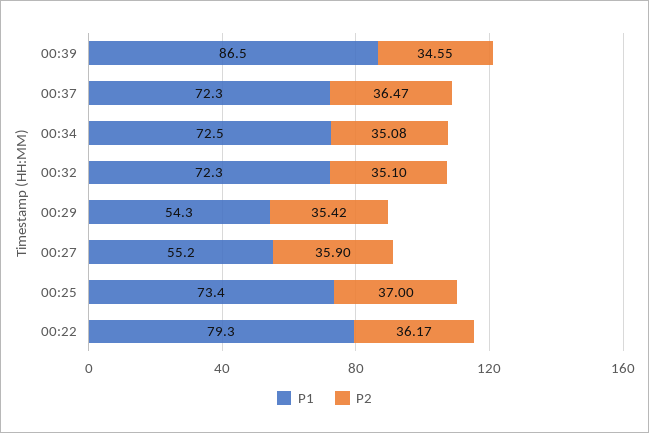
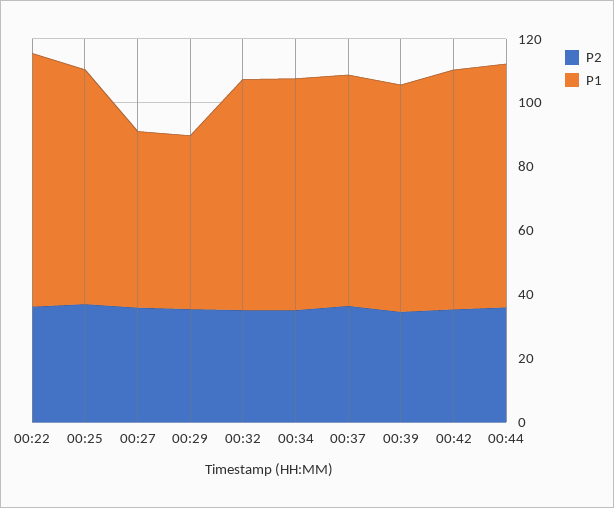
P1, 00:39: 86.5 -> 70
P2, 00:42: none -> 35
P1, 00:42: none -> 75
P2, 00:44: none -> 35
P1, 00:44: none -> 75

